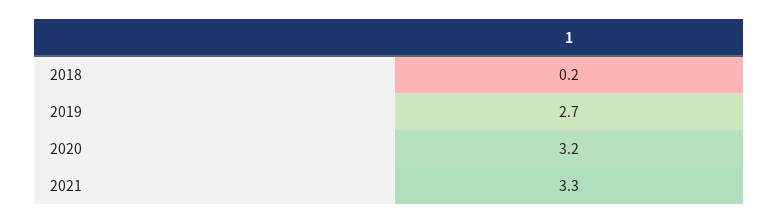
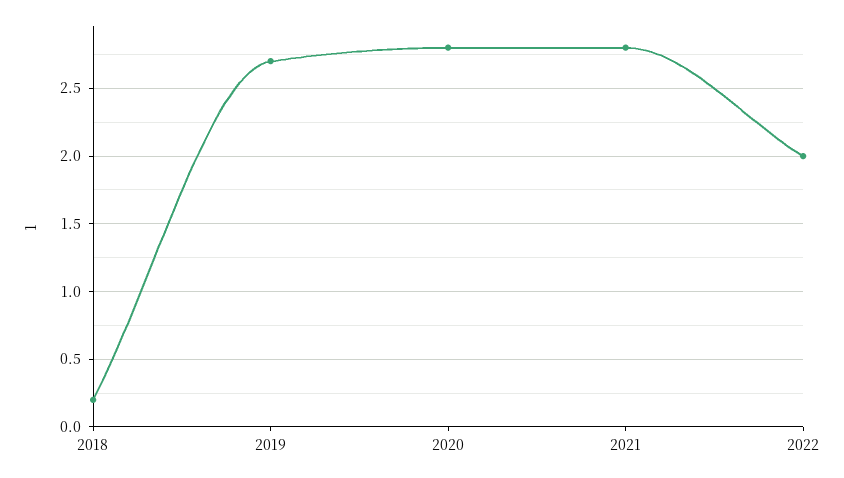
2020: 3.2 -> 2.8
2021: 3.3 -> 2.8
2022: none -> 2

